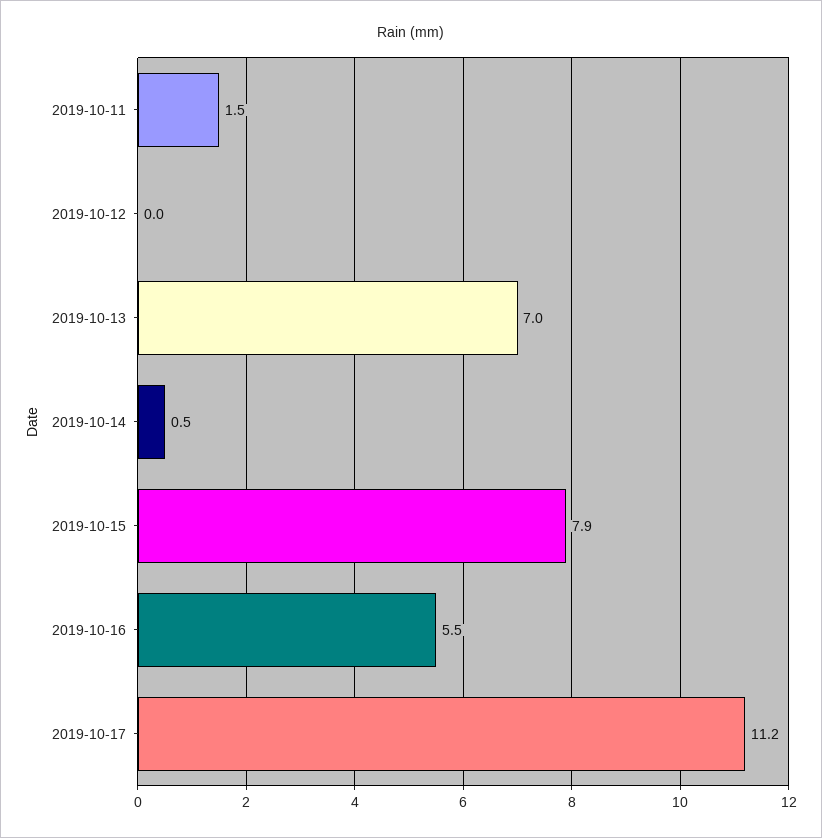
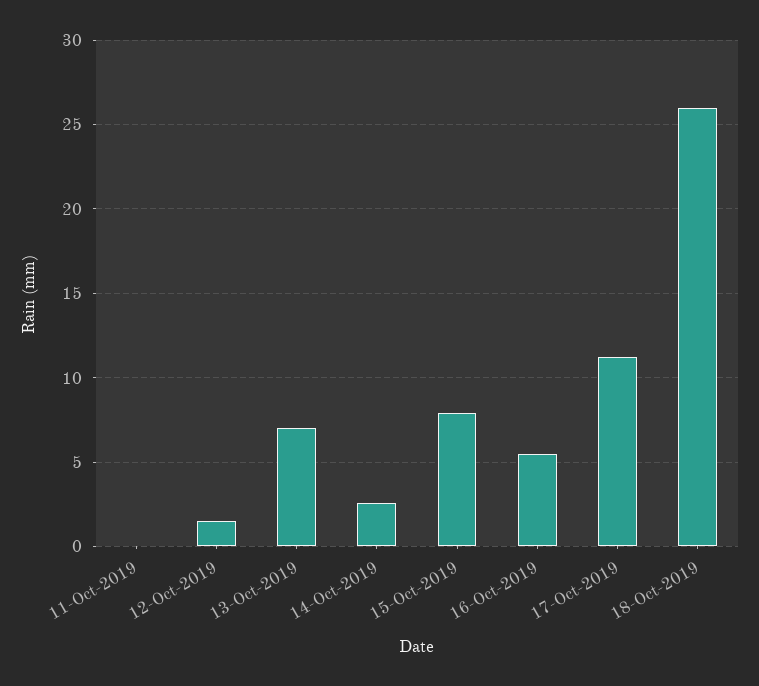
2019-10-11: 1.5 -> 0
2019-10-12: 0 -> 1.5
2019-10-14: 0.5 -> 2.5
18-Oct-2019: none -> 26

